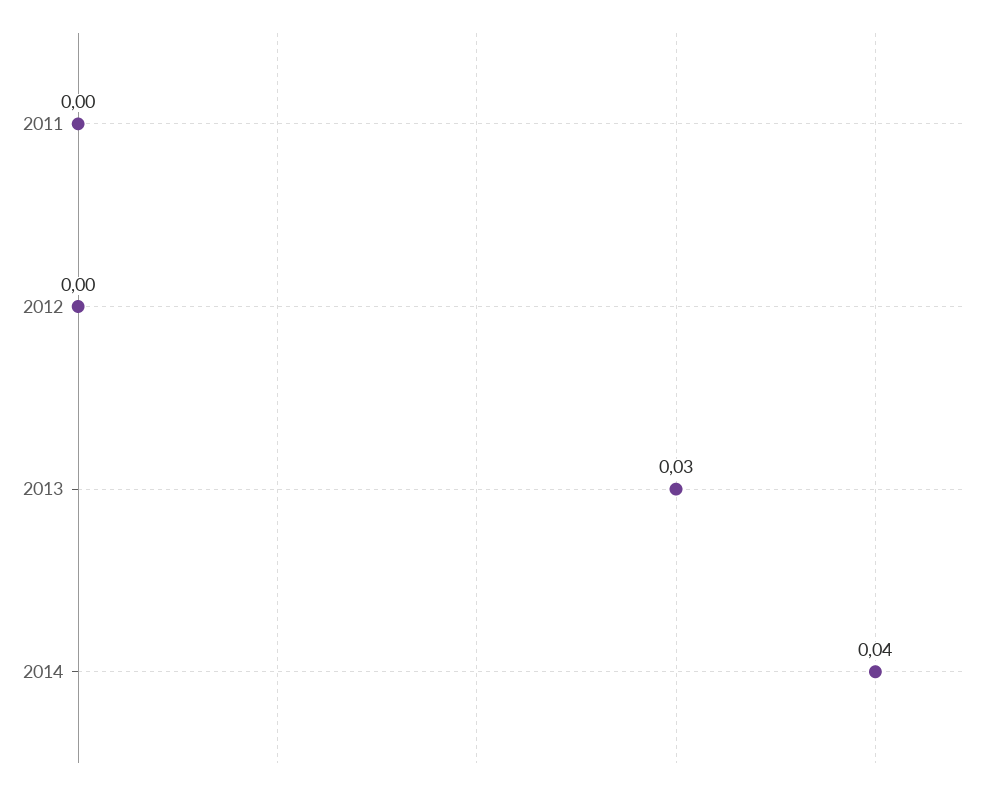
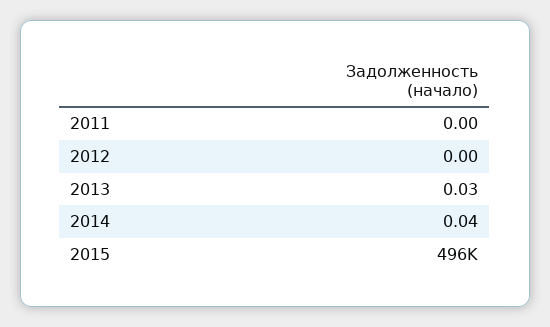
2015: none -> 496000

